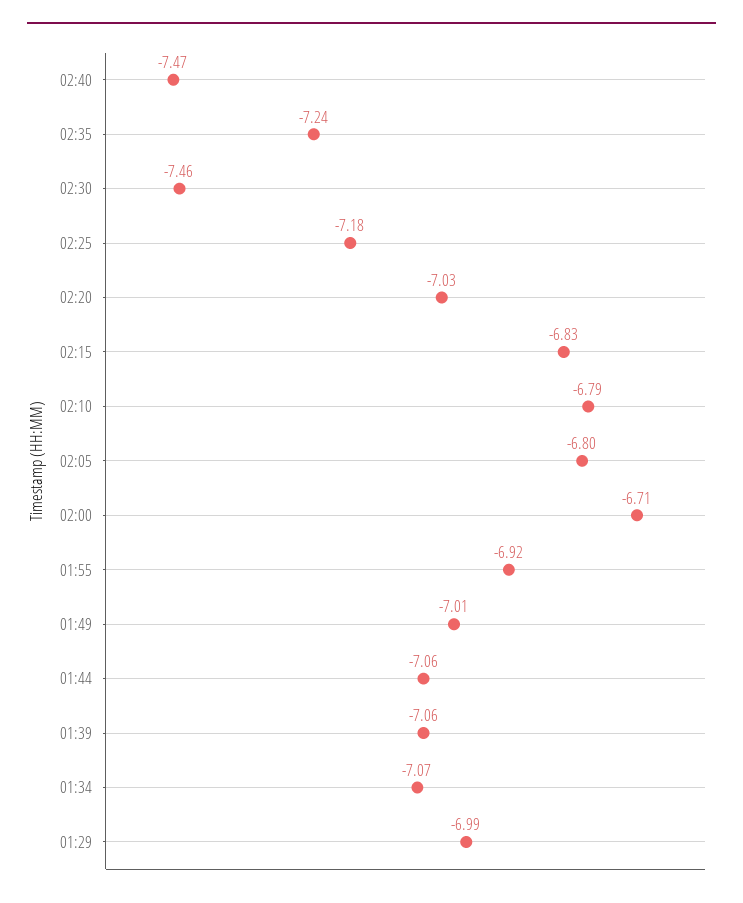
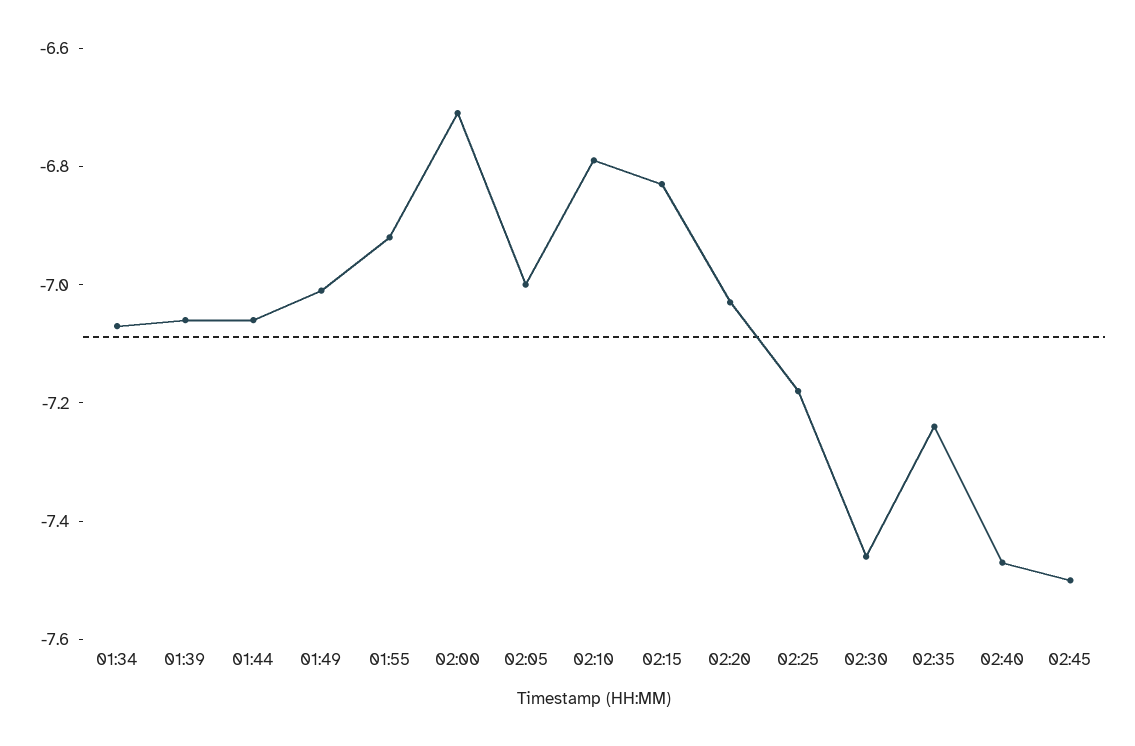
02:05: -6.8 -> -7
01:29: -6.99 -> none
02:45: none -> -7.5

